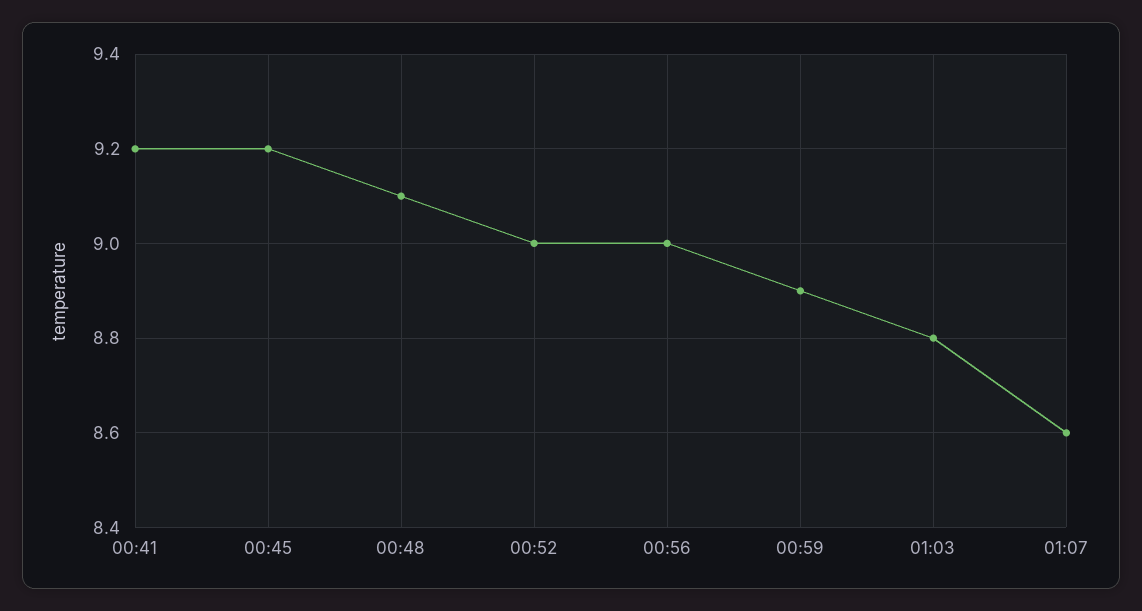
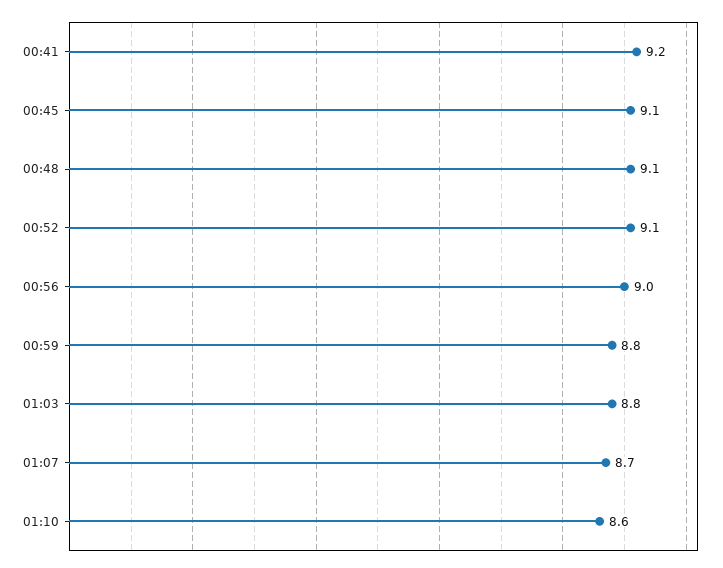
00:45: 9.2 -> 9.1
00:52: 9 -> 9.1
00:59: 8.9 -> 8.8
01:07: 8.6 -> 8.7
01:10: none -> 8.6

